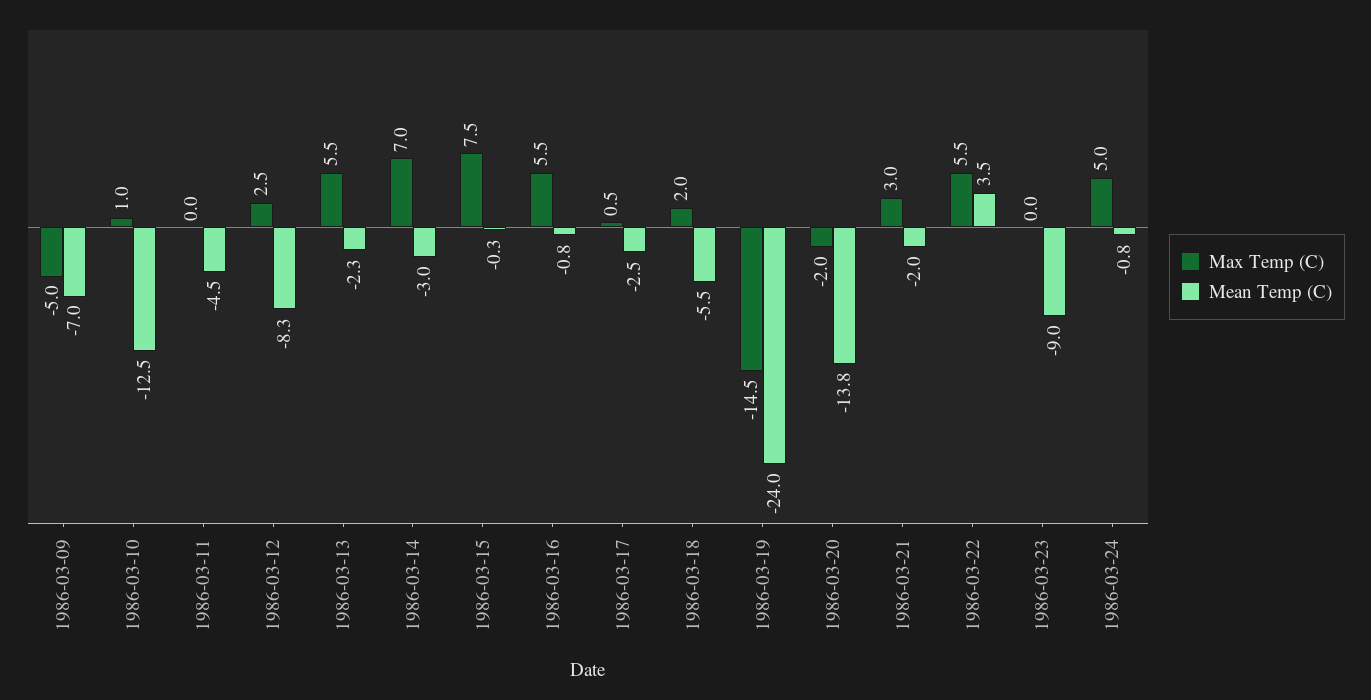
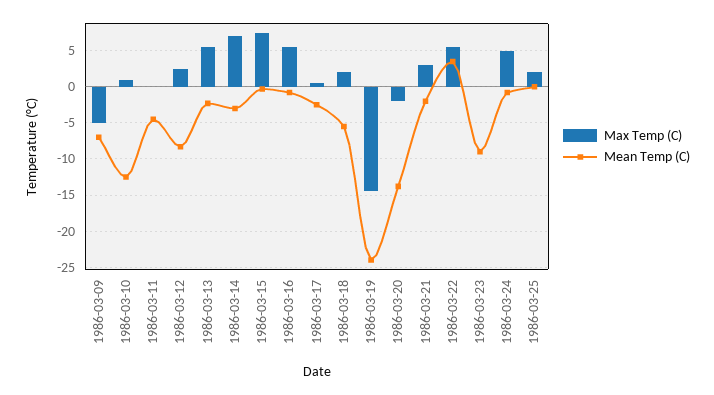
Max Temp (C), 1986-03-25: none -> 2
Mean Temp (C), 1986-03-25: none -> 0

